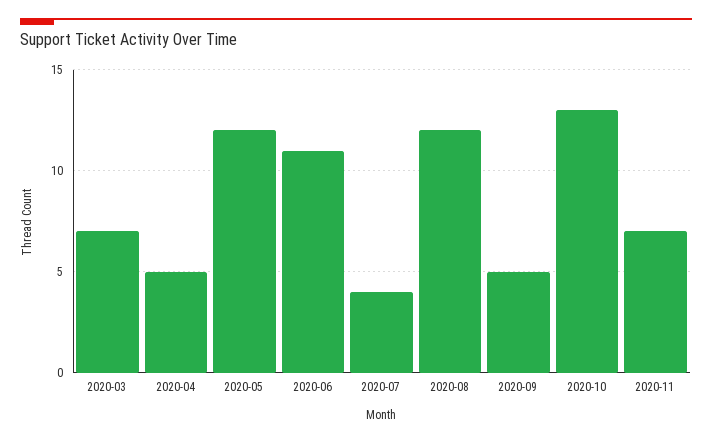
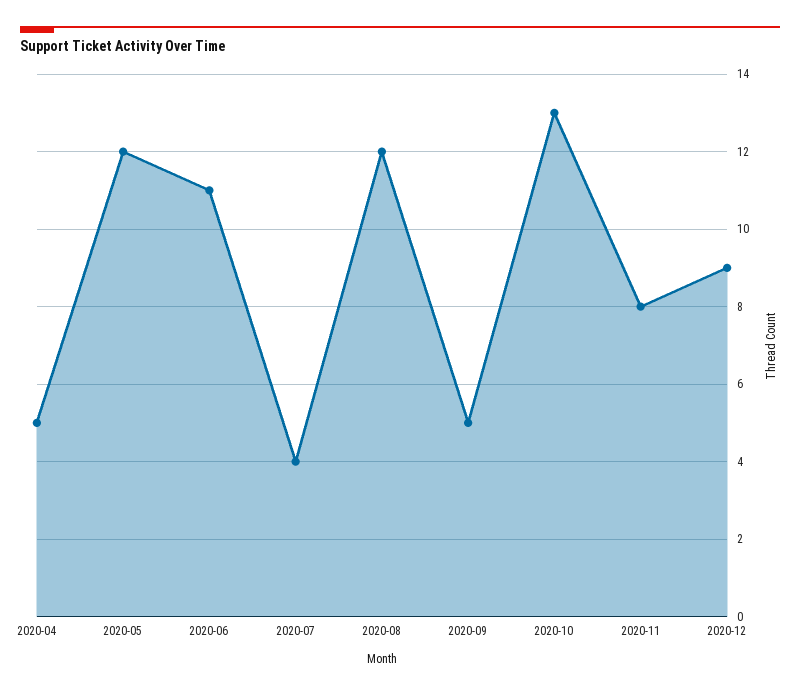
2020-03: 7 -> none
2020-11: 7 -> 8
2020-12: none -> 9

